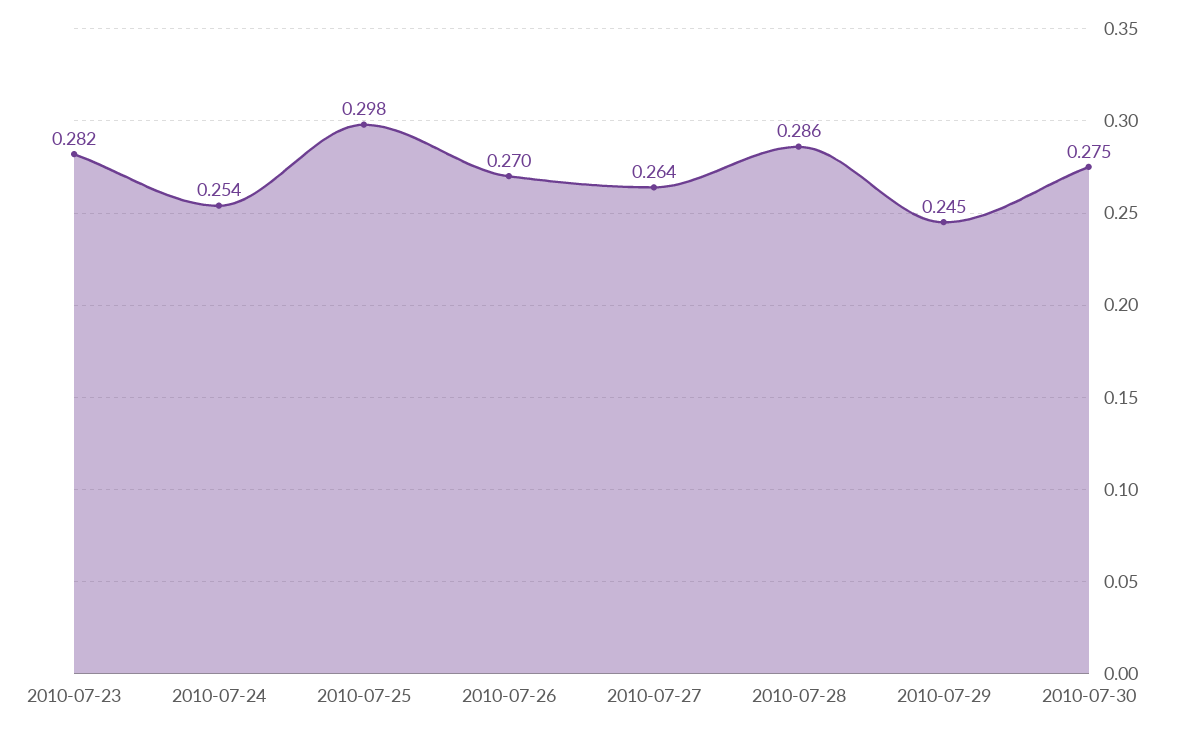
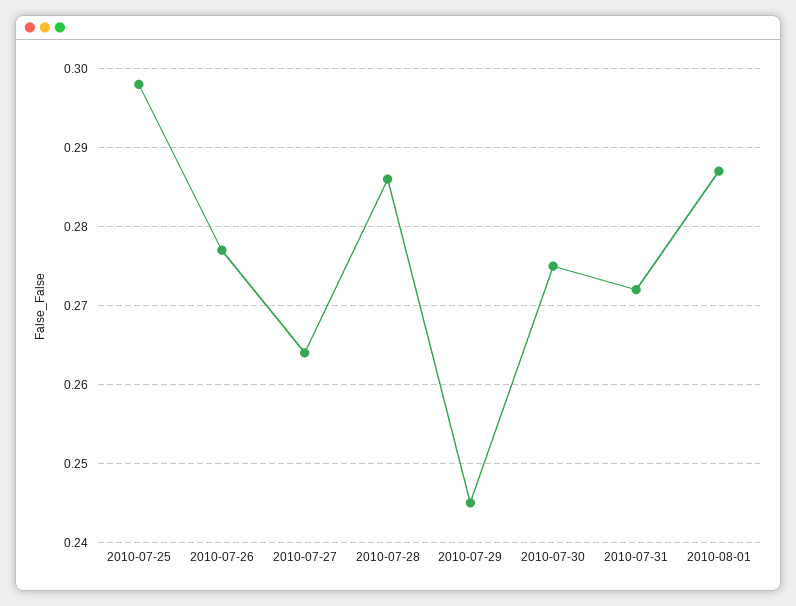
2010-07-23: 0.282 -> none
2010-07-24: 0.254 -> none
2010-07-26: 0.27 -> 0.277
2010-07-31: none -> 0.272
2010-08-01: none -> 0.287

